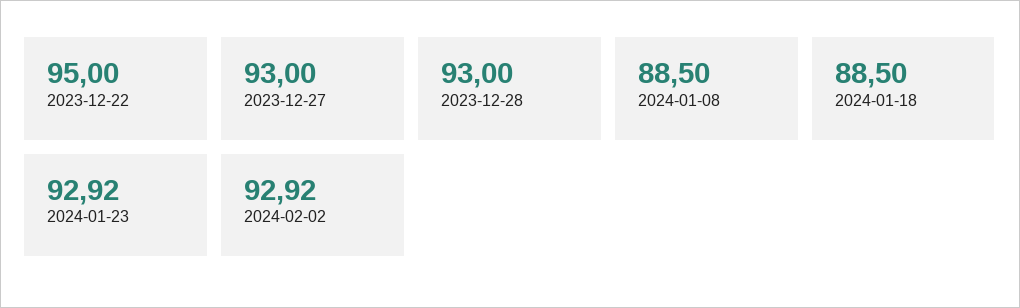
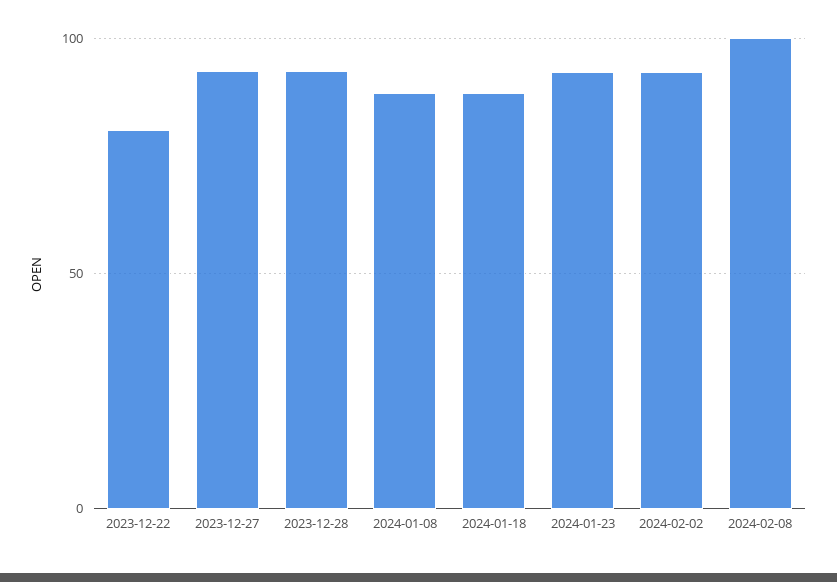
2023-12-22: 95 -> 80
2024-02-08: none -> 100

